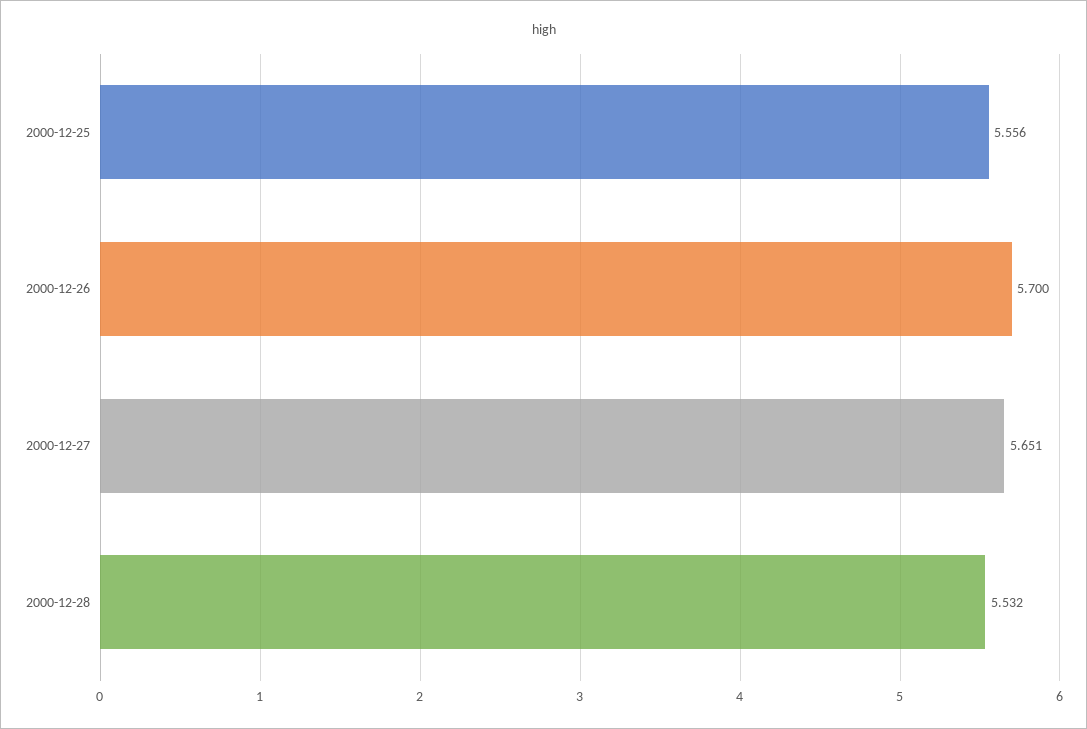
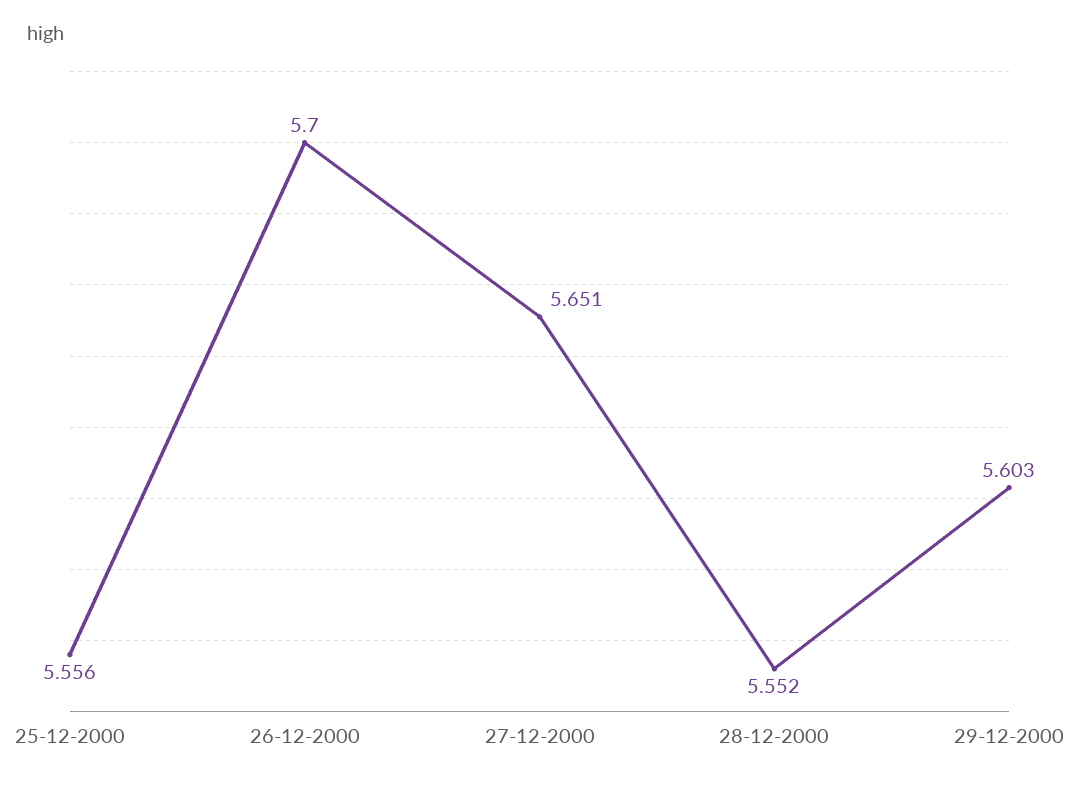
2000-12-28: 5.532 -> 5.552
29-12-2000: none -> 5.603

